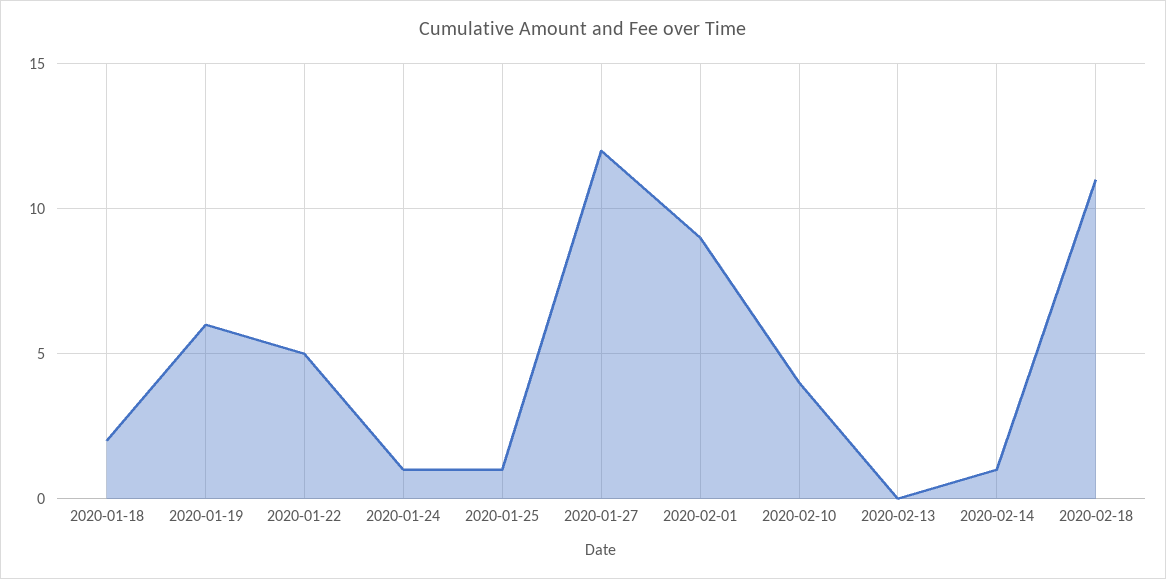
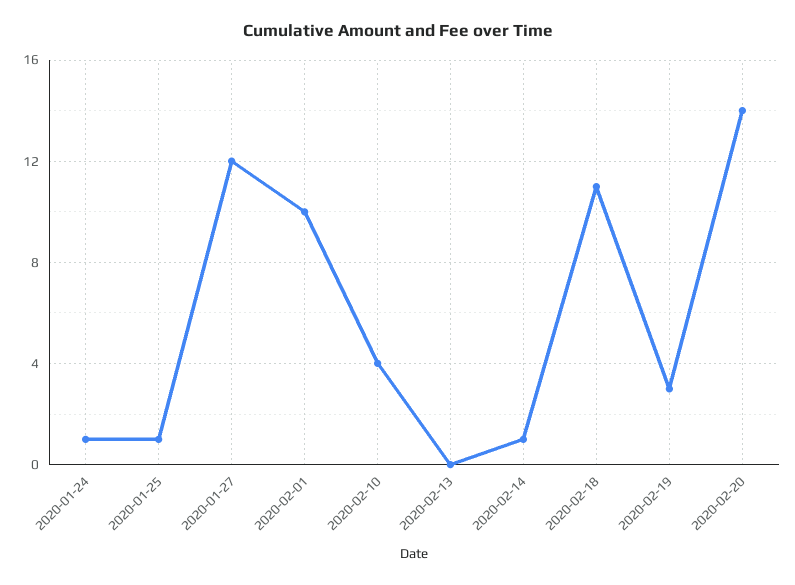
2020-01-18: 2 -> none
2020-01-19: 6 -> none
2020-01-22: 5 -> none
2020-02-01: 9 -> 10
2020-02-19: none -> 3
2020-02-20: none -> 14

